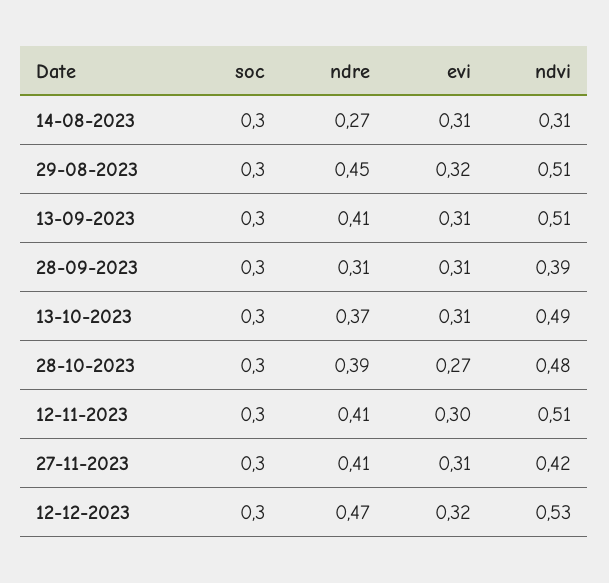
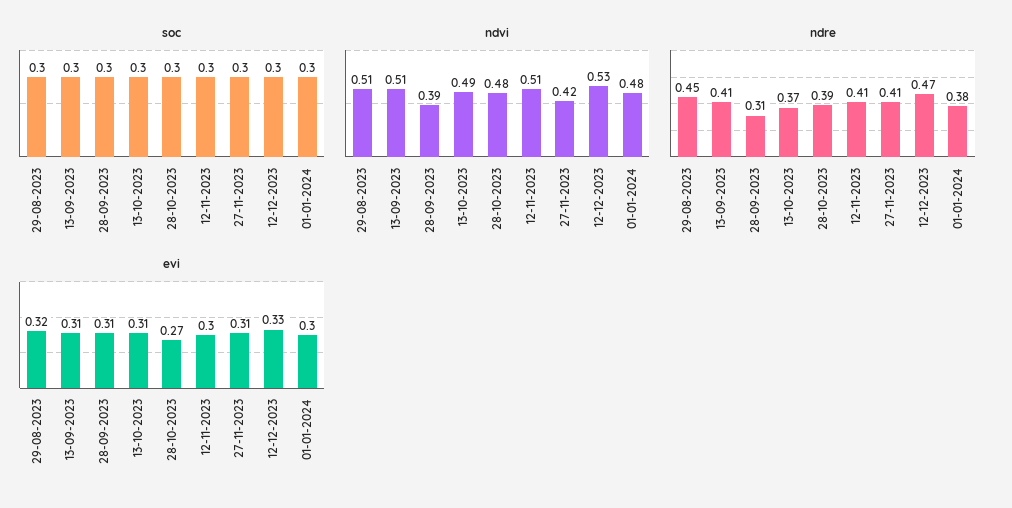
soc, 14-08-2023: 0.3 -> none
ndre, 14-08-2023: 0.27 -> none
evi, 14-08-2023: 0.31 -> none
ndvi, 14-08-2023: 0.31 -> none
evi, 12-12-2023: 0.32 -> 0.33
soc, 01-01-2024: none -> 0.3
ndvi, 01-01-2024: none -> 0.48
ndre, 01-01-2024: none -> 0.38
evi, 01-01-2024: none -> 0.3

